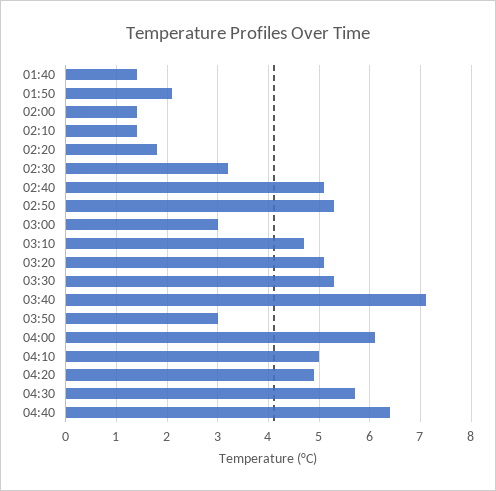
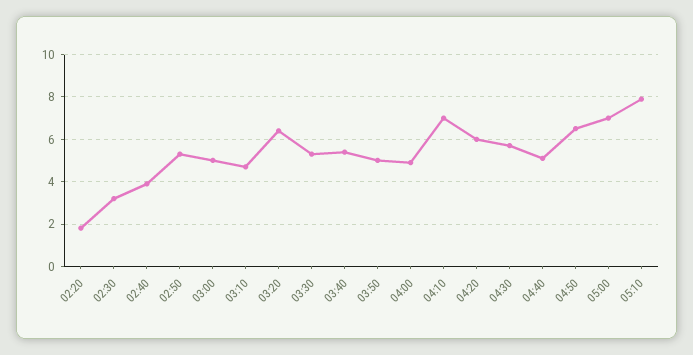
01:40: 1.5 -> none
01:50: 2 -> none
02:00: 1.5 -> none
02:10: 1.5 -> none
02:40: 5 -> 4
03:00: 3 -> 5
03:20: 5 -> 6.5
03:40: 7 -> 5.5
03:50: 3 -> 5
04:00: 6 -> 5
04:10: 5 -> 7
04:20: 5 -> 6
04:40: 6.5 -> 5
04:50: none -> 6.5
05:00: none -> 7
05:10: none -> 8

